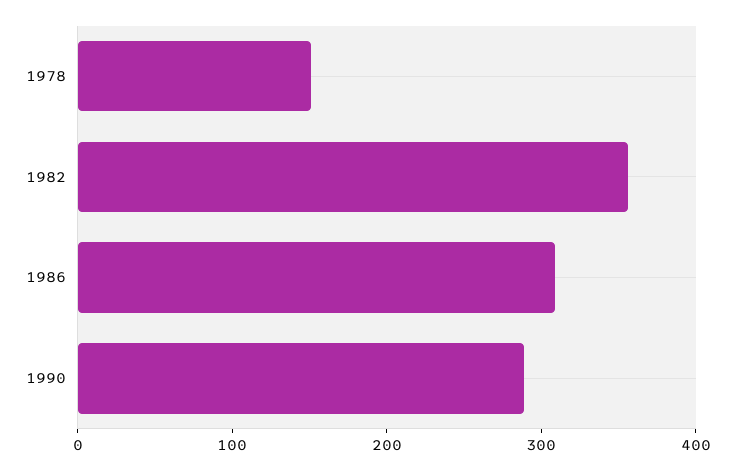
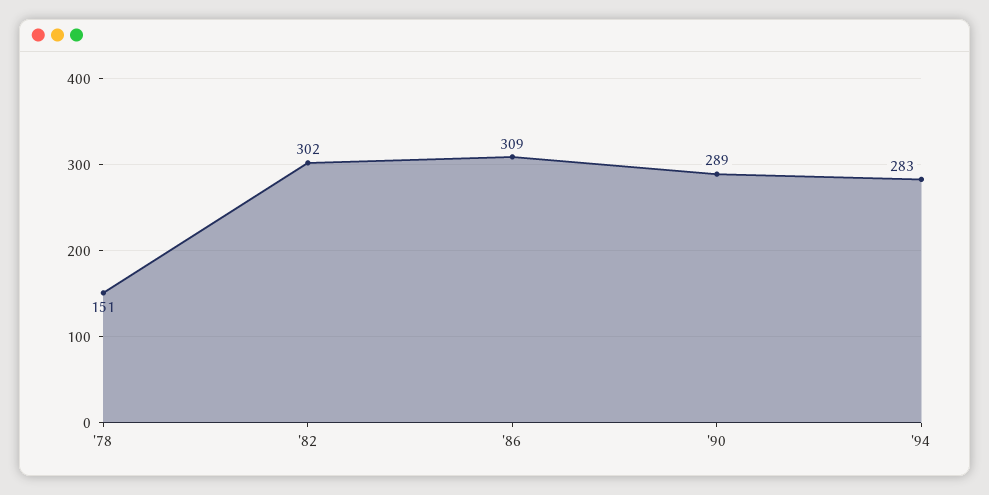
1982: 360 -> 302
'94: none -> 283

